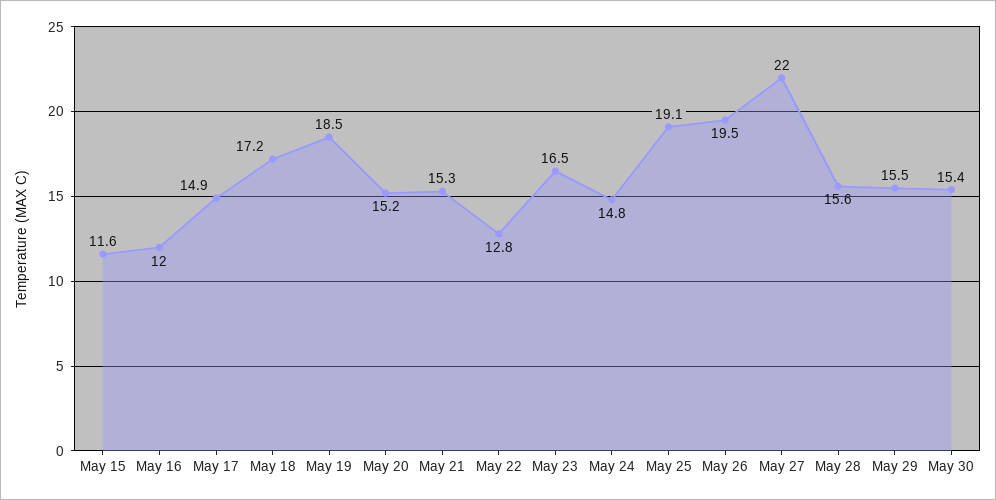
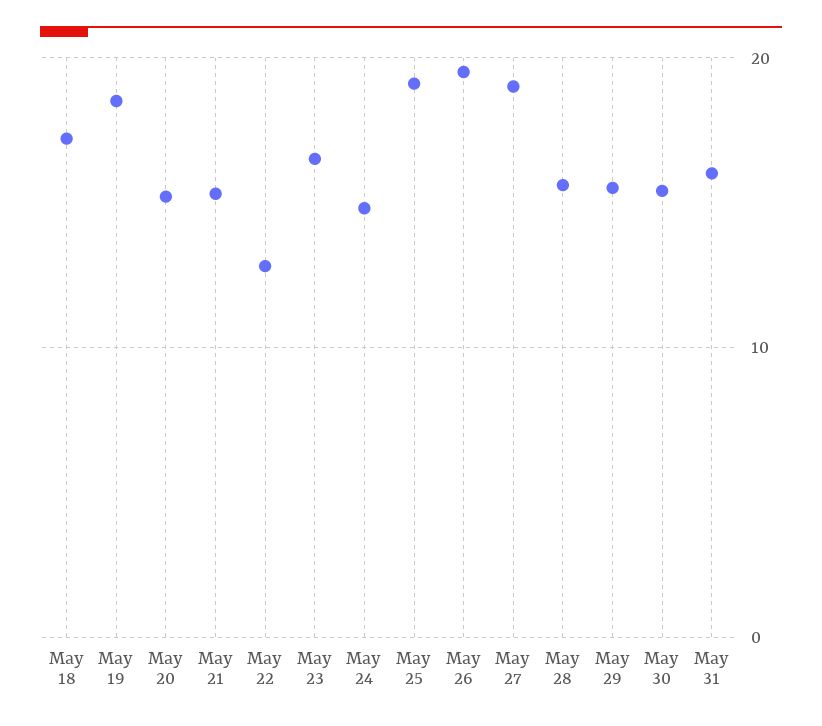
May 15: 11.6 -> none
May 16: 12 -> none
May 17: 14.9 -> none
May 27: 22 -> 19
May 31: none -> 16

